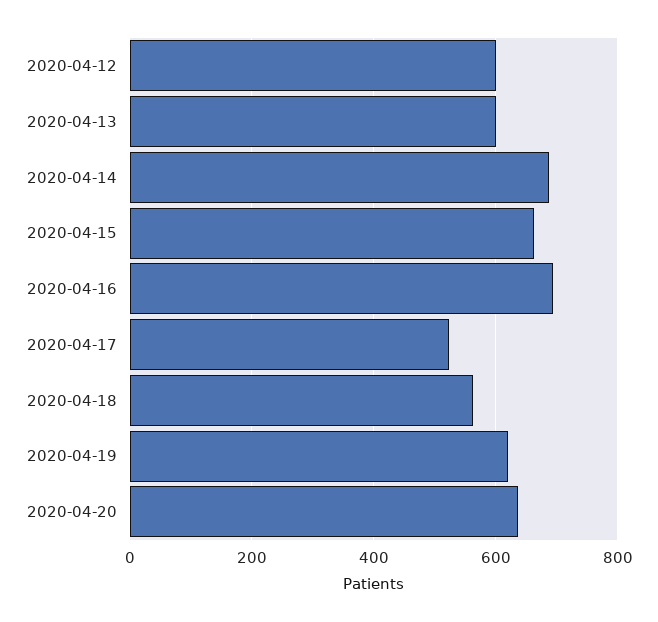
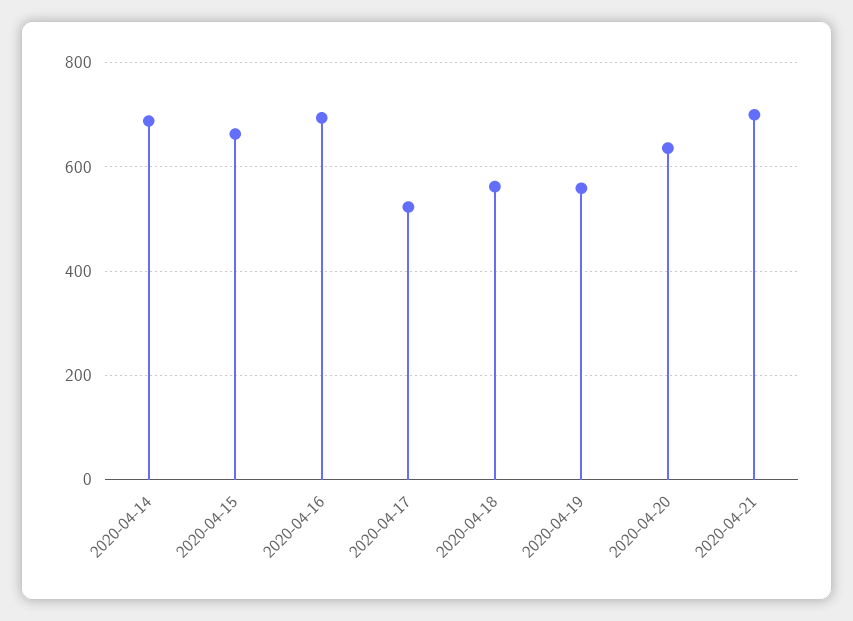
2020-04-12: 600 -> none
2020-04-13: 600 -> none
2020-04-19: 620 -> 560
2020-04-21: none -> 700

